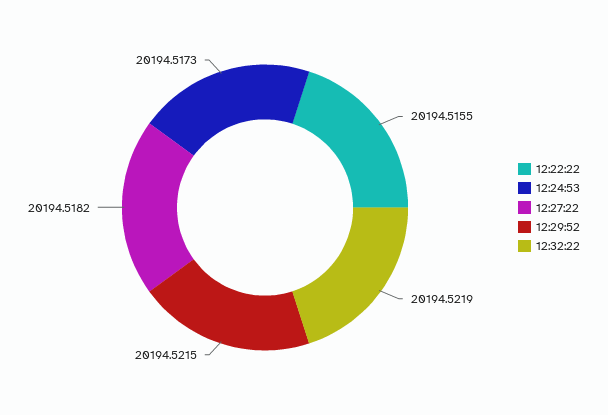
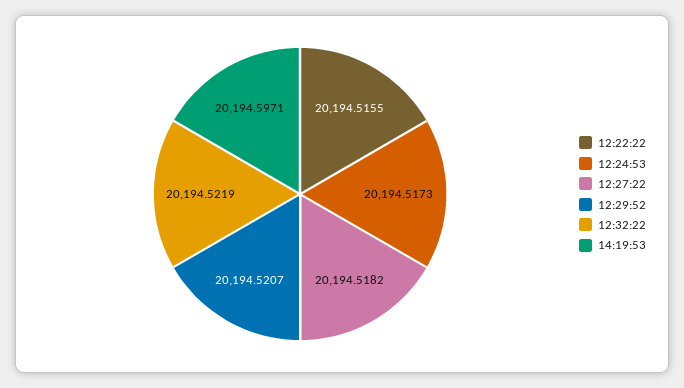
12:29:52: 20194.5215 -> 20194.5207
14:19:53: none -> 20194.5971

